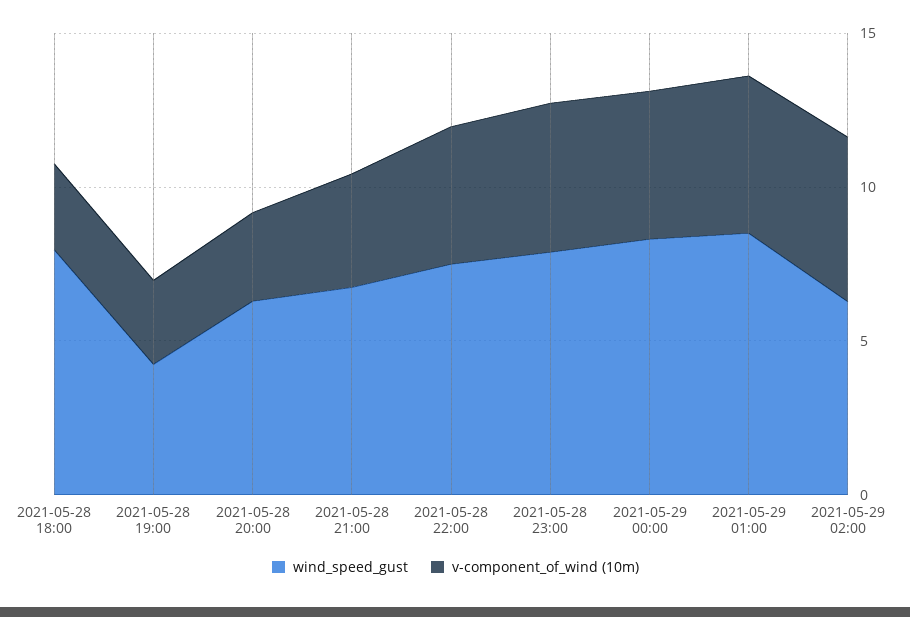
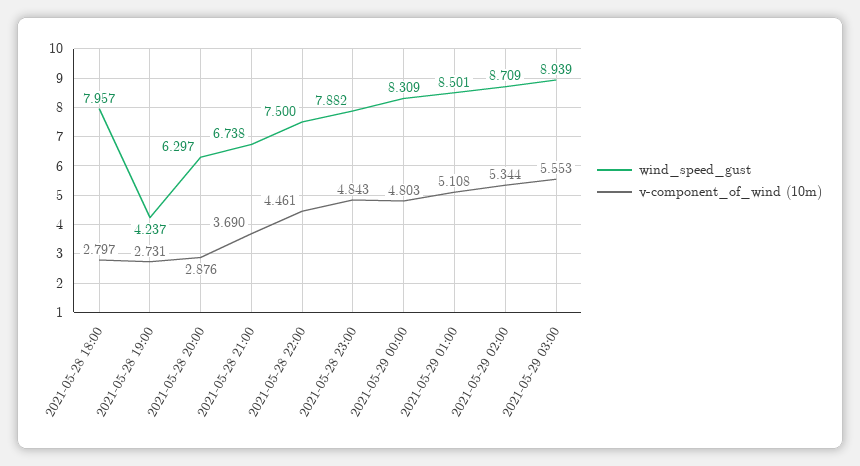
wind_speed_gust, 2021-05-29 02:00: 6 -> 8.709
wind_speed_gust, 2021-05-29 03:00: none -> 8.939
v-component_of_wind (10m), 2021-05-29 03:00: none -> 5.553

